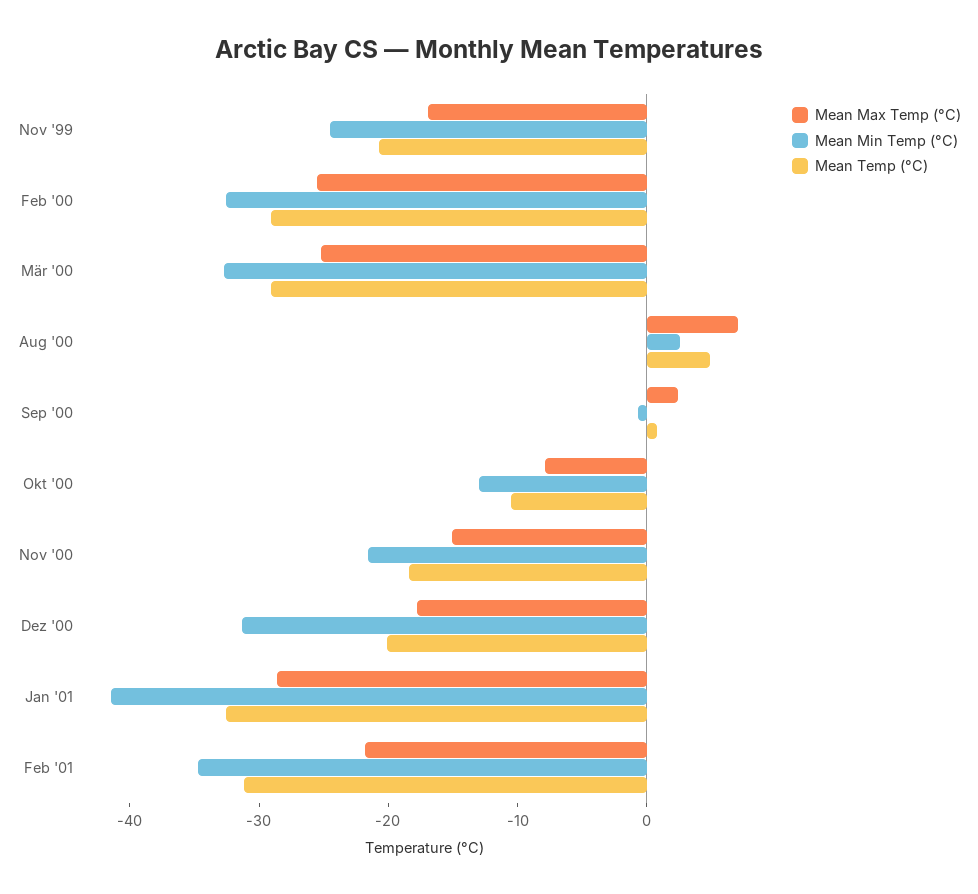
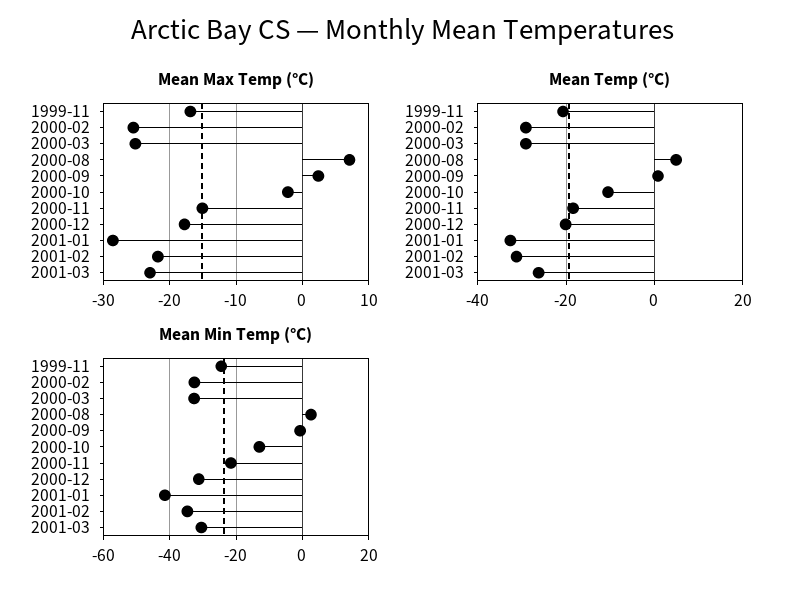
Mean Max Temp (°C), Okt '00: -8 -> -2
Mean Max Temp (°C), 2001-03: none -> -23
Mean Temp (°C), 2001-03: none -> -26
Mean Min Temp (°C), 2001-03: none -> -30

